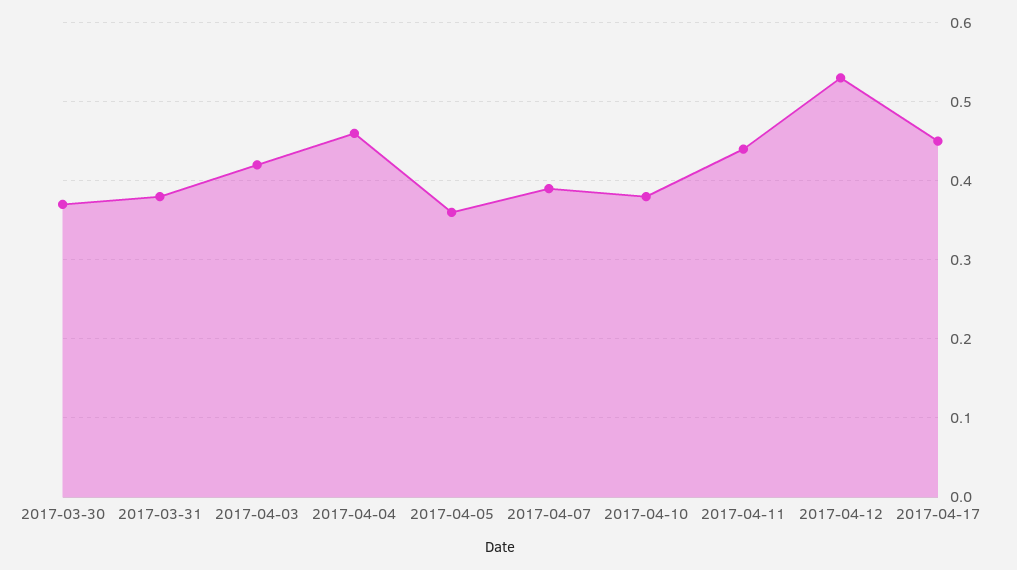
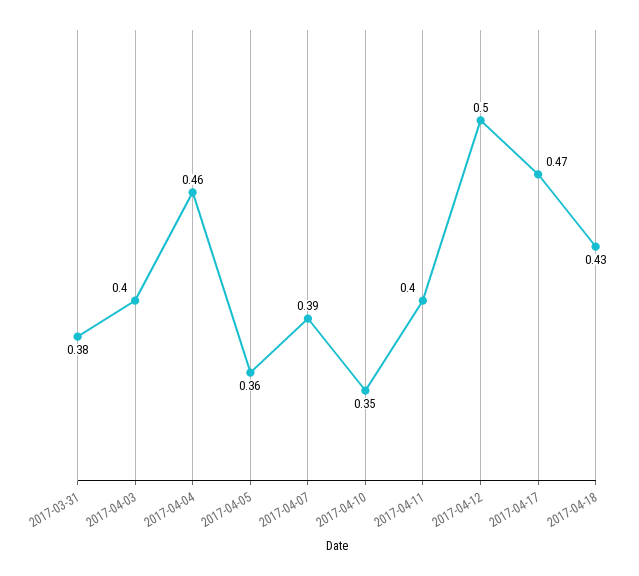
2017-03-30: 0.37 -> none
2017-04-03: 0.42 -> 0.4
2017-04-10: 0.38 -> 0.35
2017-04-11: 0.44 -> 0.4
2017-04-12: 0.53 -> 0.5
2017-04-17: 0.45 -> 0.47
2017-04-18: none -> 0.43

